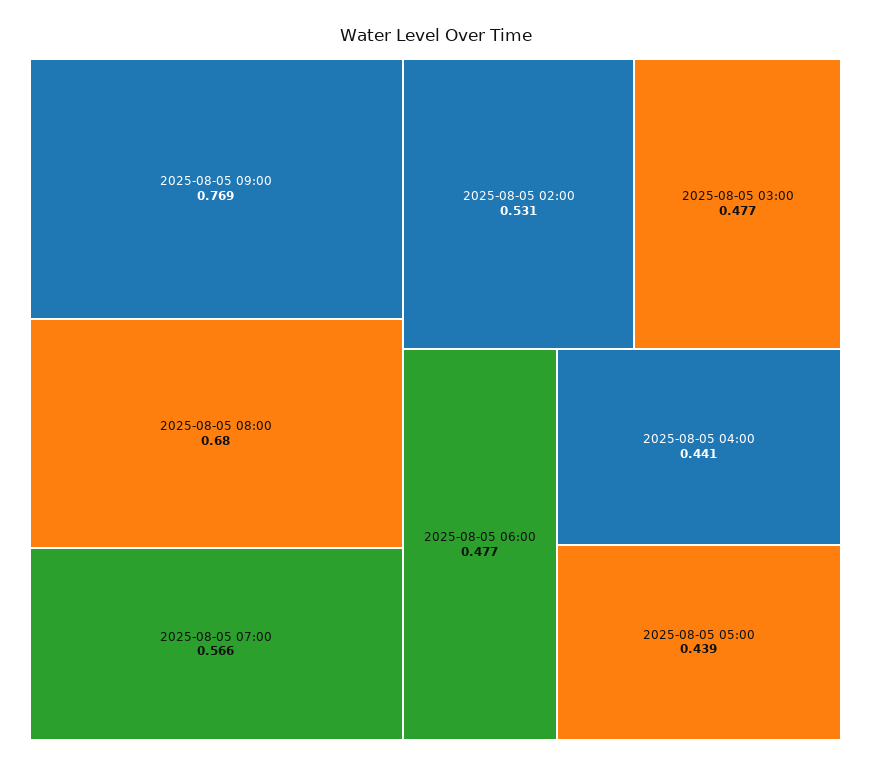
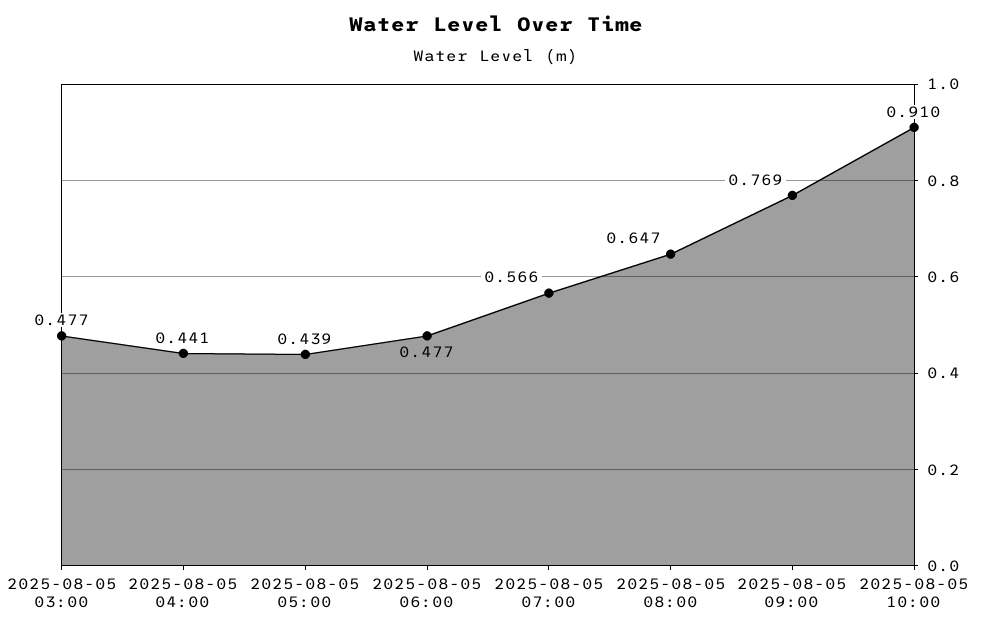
2025-08-05 08:00: 0.68 -> 0.647
2025-08-05 02:00: 0.531 -> none
2025-08-05 10:00: none -> 0.91

